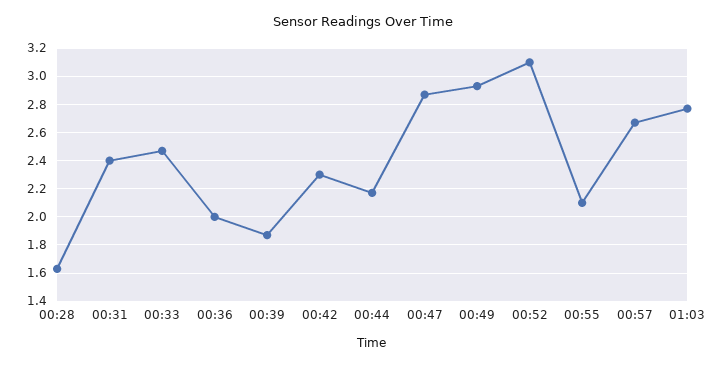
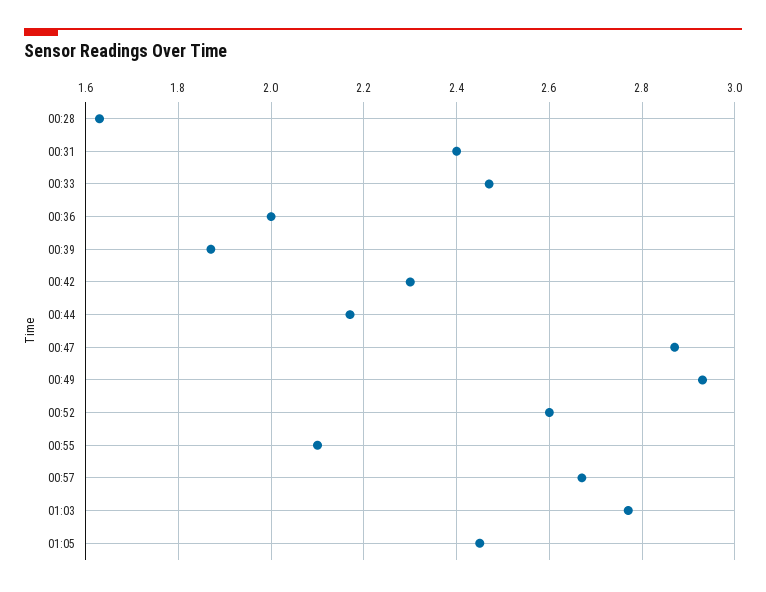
00:52: 3.1 -> 2.6
01:05: none -> 2.45

